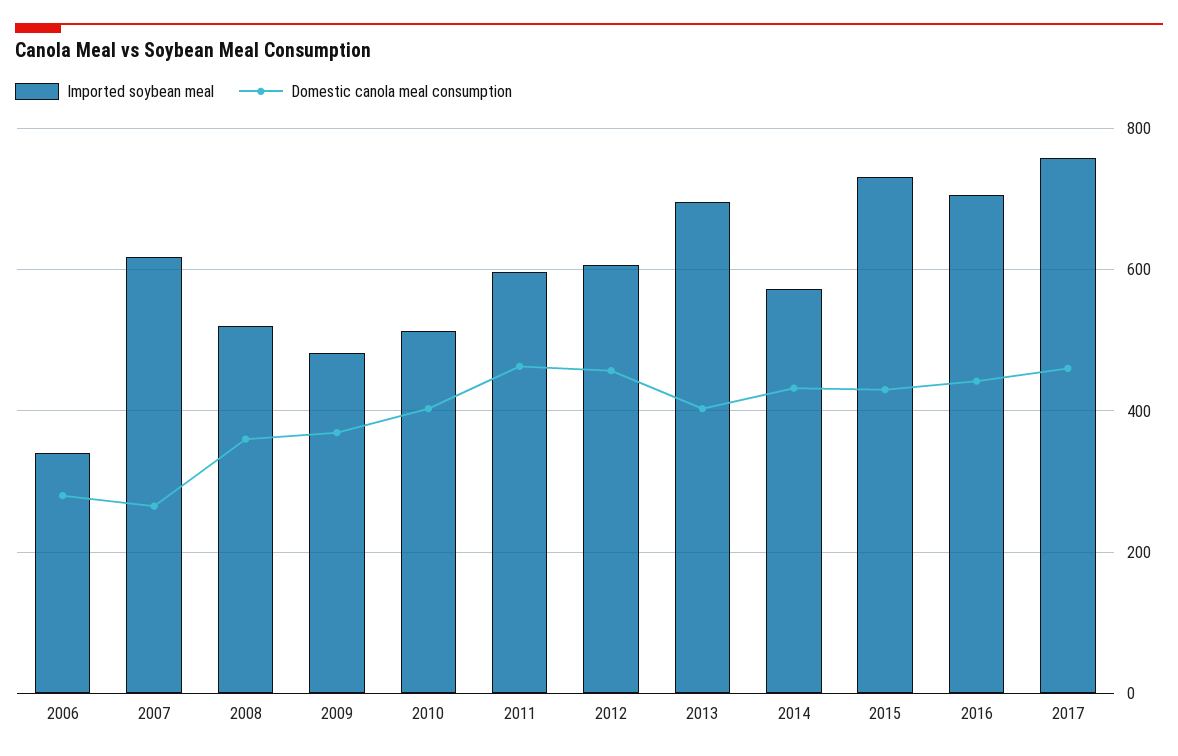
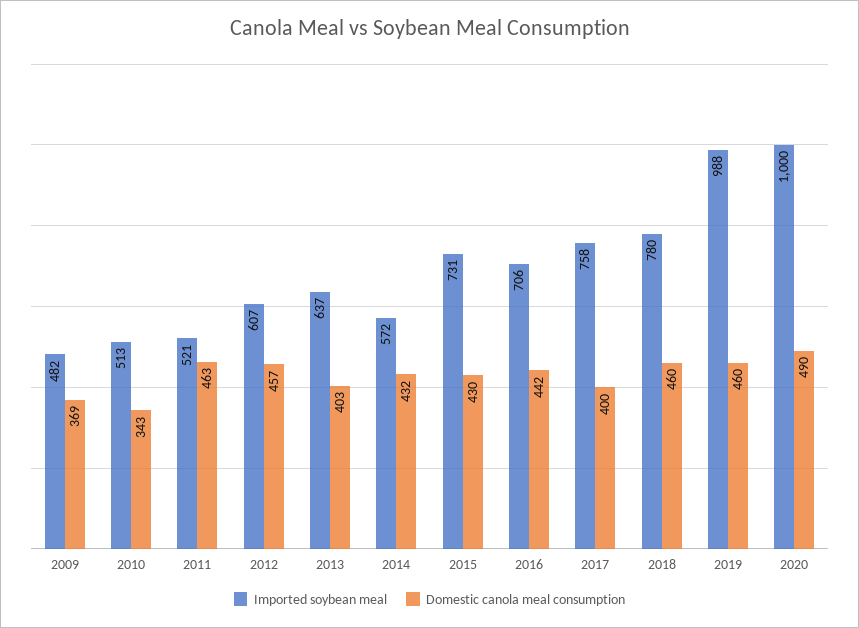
Imported soybean meal, 2006: 340 -> none
Domestic canola meal consumption, 2006: 280 -> none
Imported soybean meal, 2007: 620 -> none
Domestic canola meal consumption, 2007: 260 -> none
Imported soybean meal, 2008: 520 -> none
Domestic canola meal consumption, 2008: 360 -> none
Domestic canola meal consumption, 2010: 400 -> 343
Imported soybean meal, 2011: 600 -> 521
Imported soybean meal, 2013: 700 -> 637
Domestic canola meal consumption, 2017: 460 -> 400
Imported soybean meal, 2018: none -> 780
Domestic canola meal consumption, 2018: none -> 460
Imported soybean meal, 2019: none -> 988
Domestic canola meal consumption, 2019: none -> 460
Imported soybean meal, 2020: none -> 1000
Domestic canola meal consumption, 2020: none -> 490

